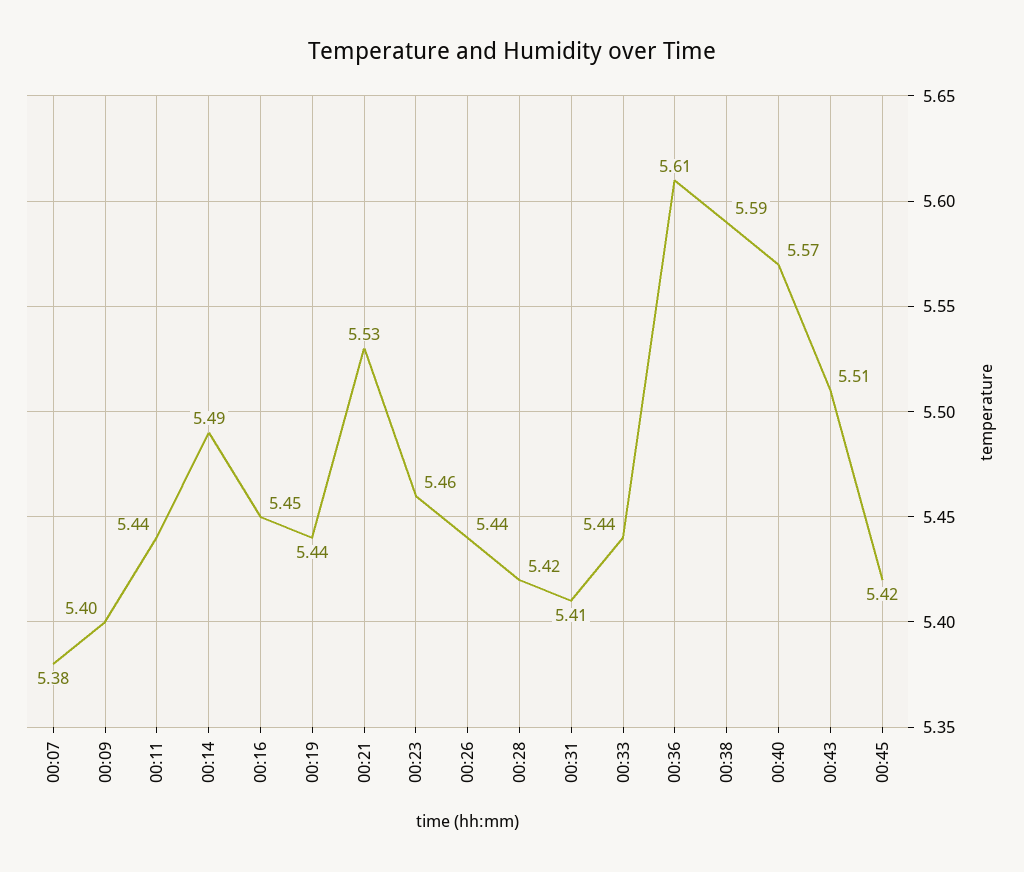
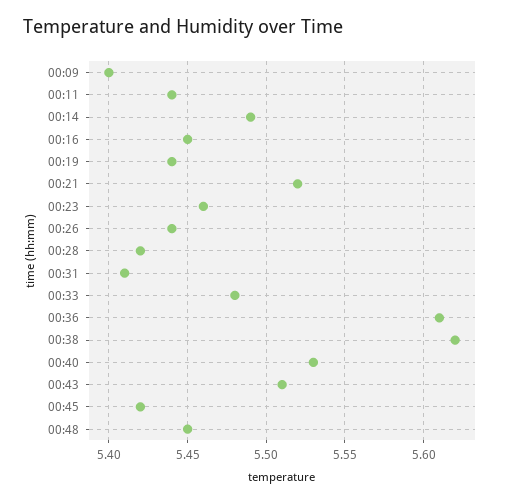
00:07: 5.38 -> none
00:21: 5.53 -> 5.52
00:33: 5.44 -> 5.48
00:38: 5.59 -> 5.62
00:40: 5.57 -> 5.53
00:48: none -> 5.45

